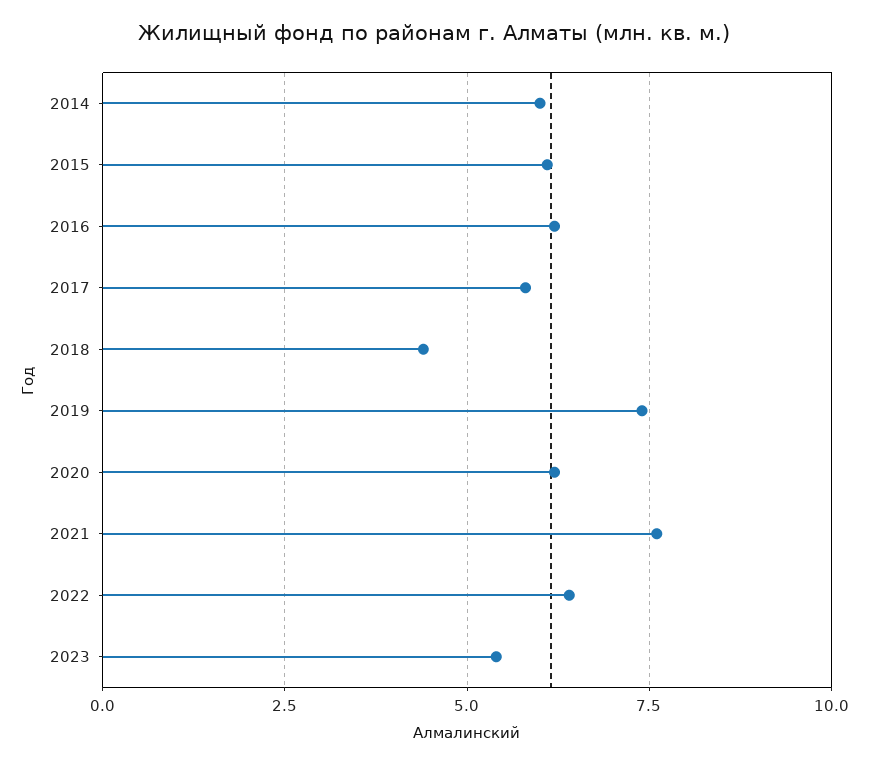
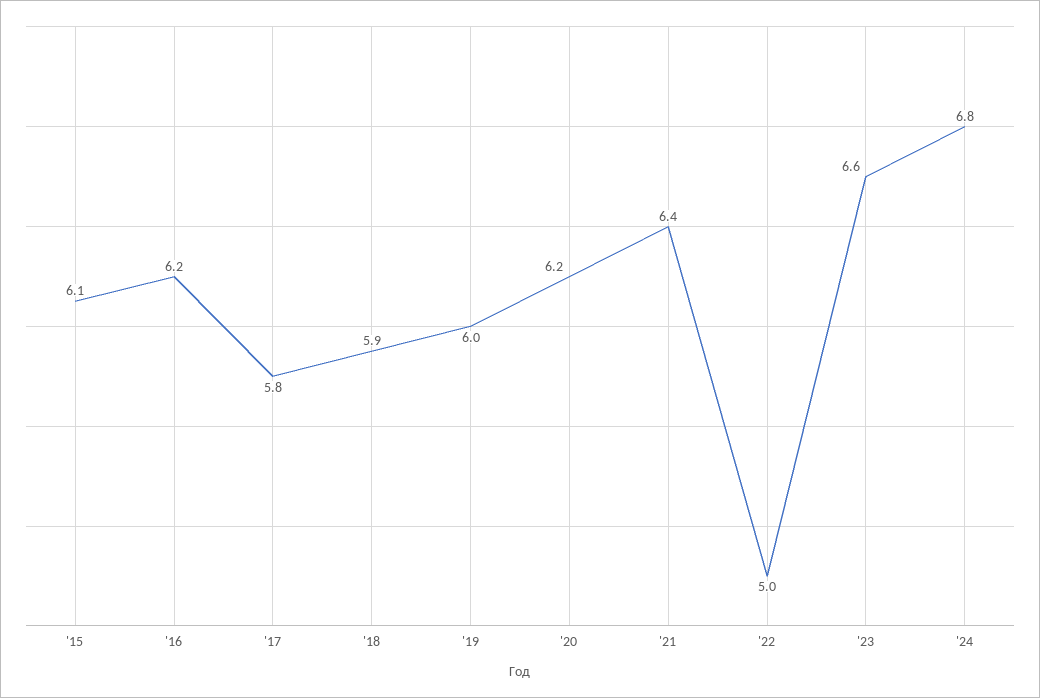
2014: 6 -> none
2018: 4.5 -> 5.9
2019: 7.5 -> 6
2021: 7.5 -> 6.4
2022: 6.5 -> 5
2023: 5.5 -> 6.6
'24: none -> 6.8

